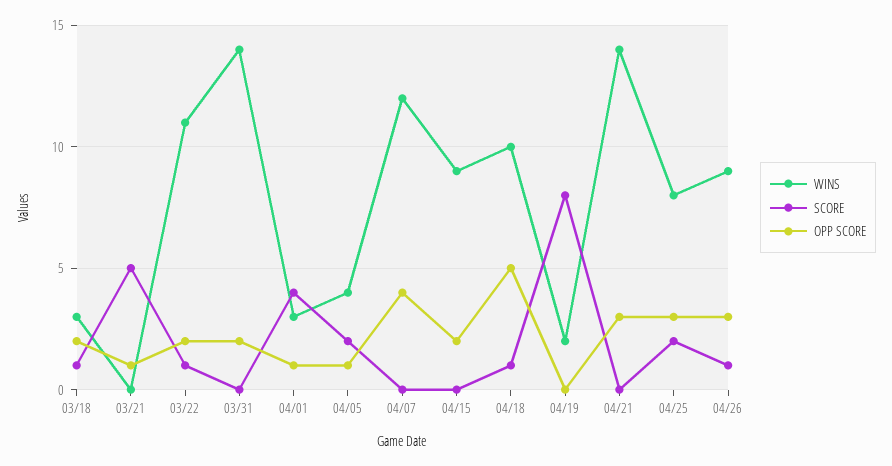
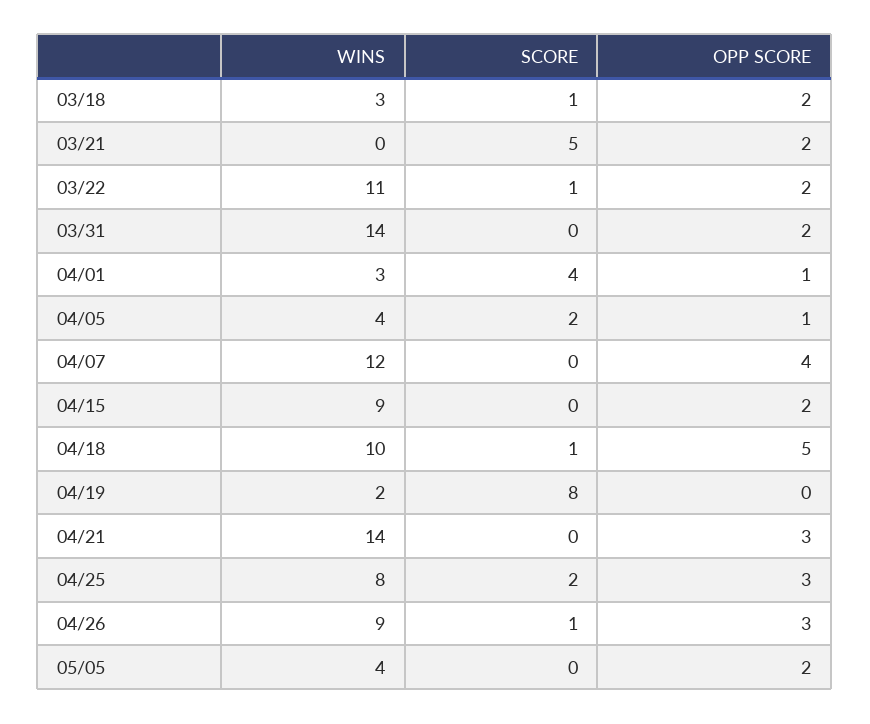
OPP SCORE, 03/21: 1 -> 2
WINS, 05/05: none -> 4
SCORE, 05/05: none -> 0
OPP SCORE, 05/05: none -> 2

